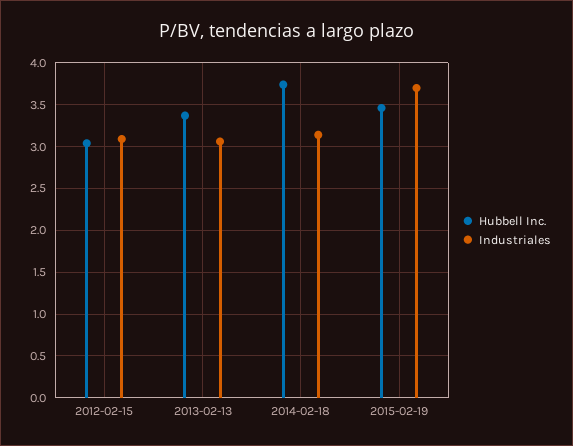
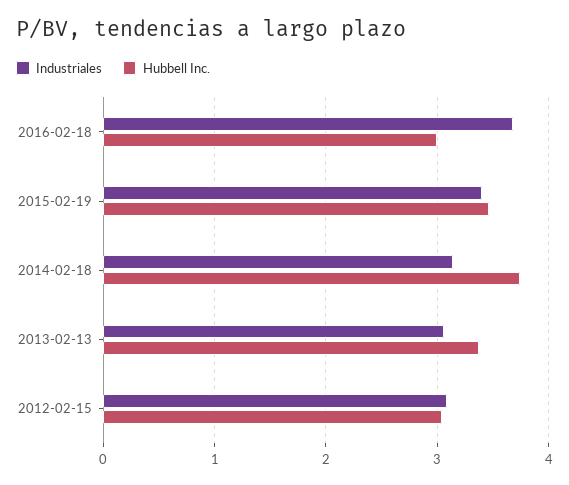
Industriales, 2015-02-19: 3.7 -> 3.4
Industriales, 2016-02-18: none -> 3.7
Hubbell Inc., 2016-02-18: none -> 3

